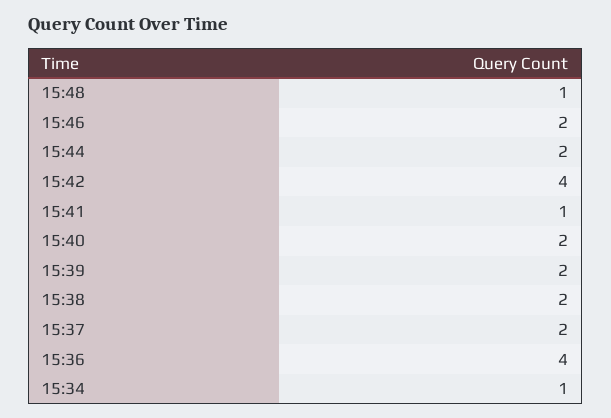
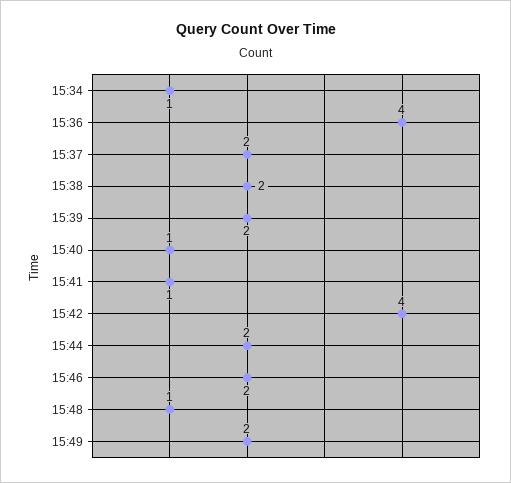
15:40: 2 -> 1
15:49: none -> 2

